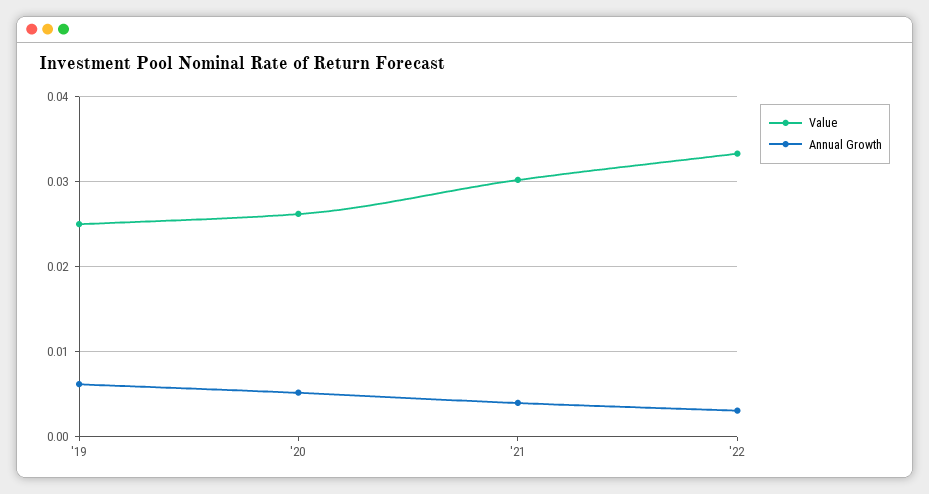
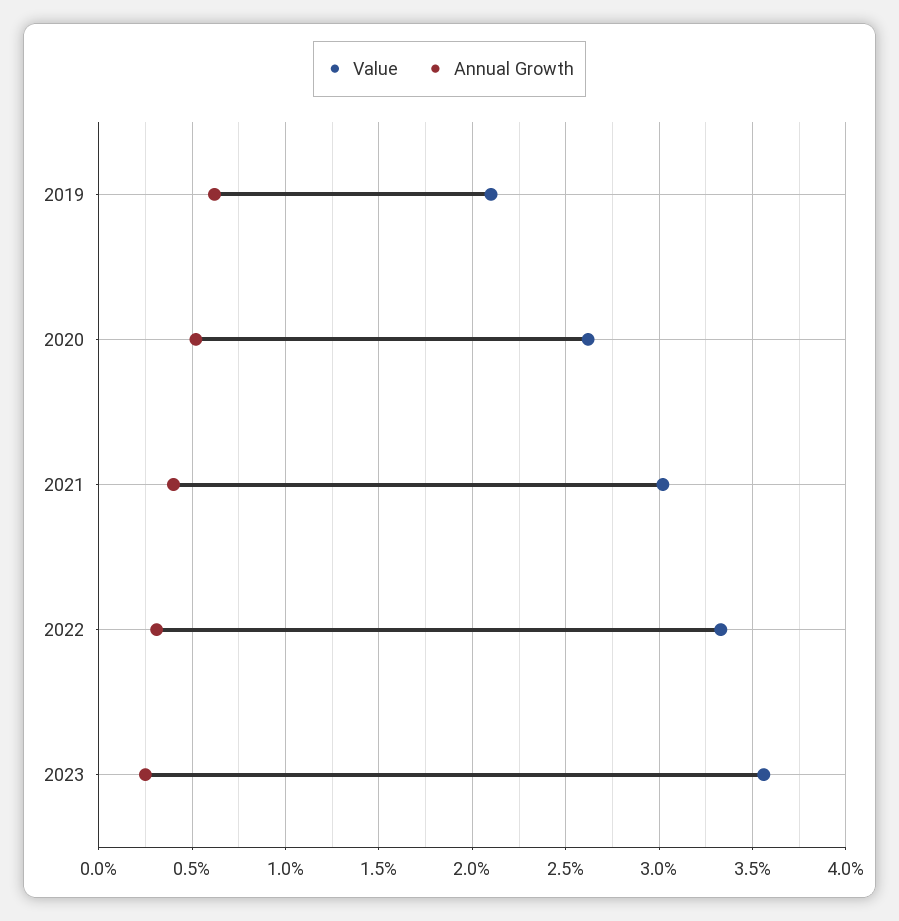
Value, '19: 0.025 -> 0.021
Value, 2023: none -> 0.0355
Annual Growth, 2023: none -> 0.0025

